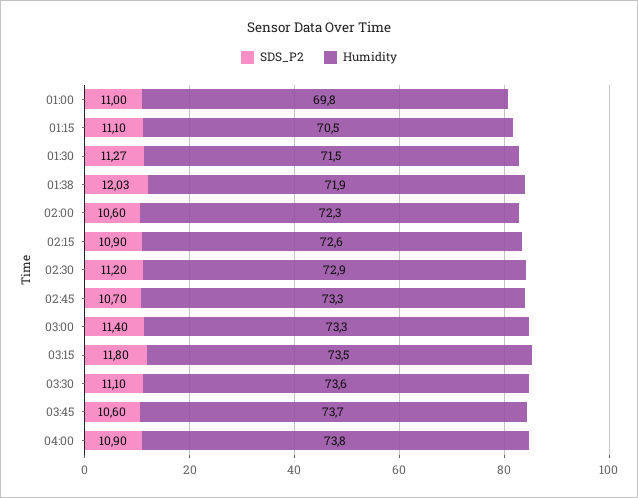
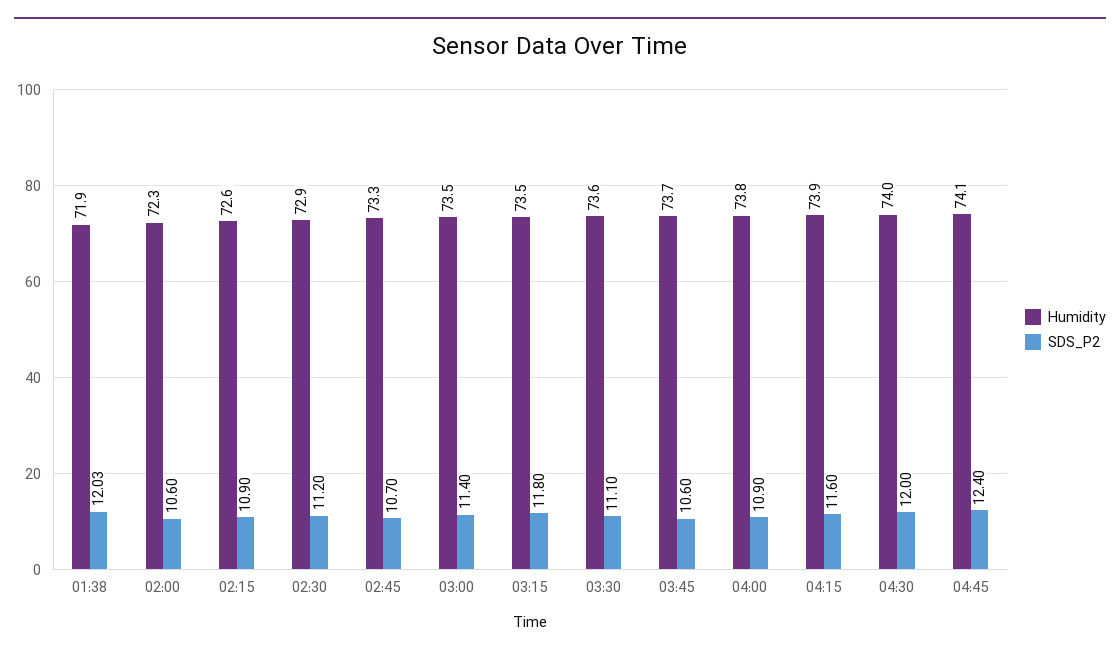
SDS_P2, 01:00: 11 -> none
Humidity, 01:00: 69.8 -> none
SDS_P2, 01:15: 11.1 -> none
Humidity, 01:15: 70.5 -> none
SDS_P2, 01:30: 11.27 -> none
Humidity, 01:30: 71.5 -> none
Humidity, 03:00: 73.3 -> 73.5
Humidity, 04:15: none -> 73.9
SDS_P2, 04:15: none -> 11.6
Humidity, 04:30: none -> 74
SDS_P2, 04:30: none -> 12
Humidity, 04:45: none -> 74.1
SDS_P2, 04:45: none -> 12.4

